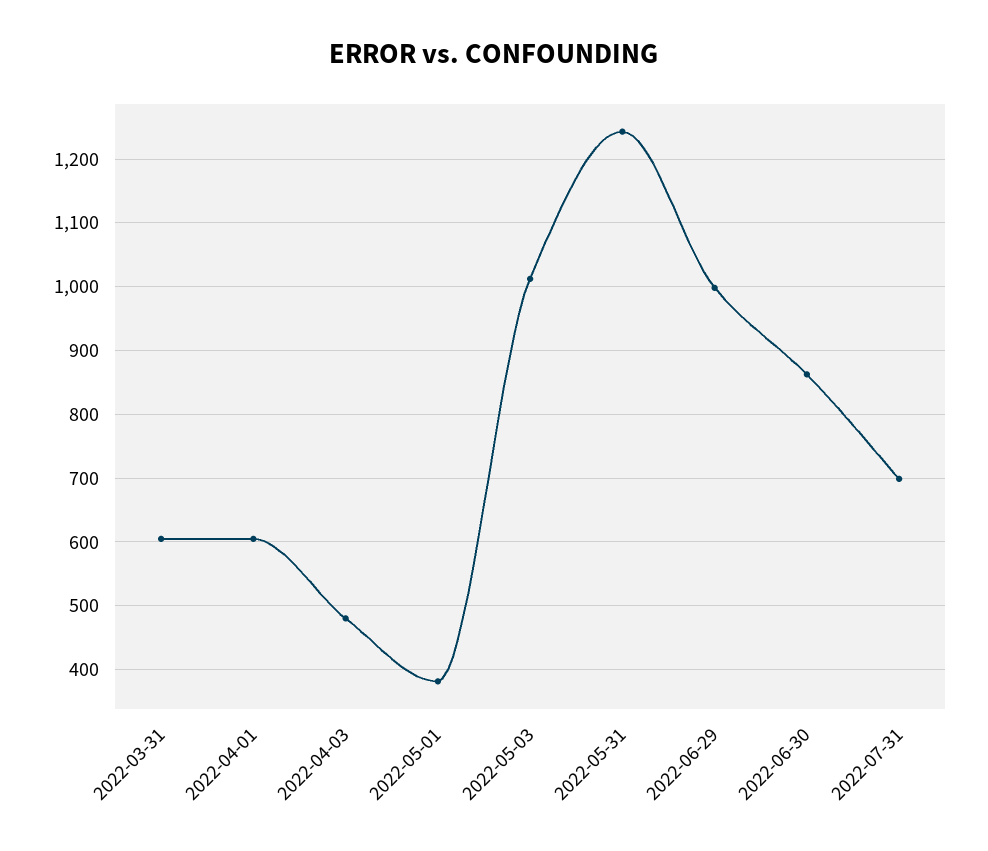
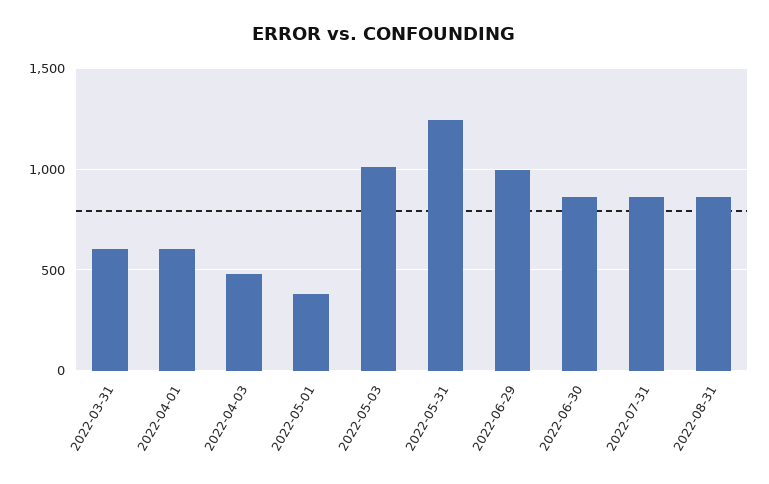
2022-07-31: 700 -> 850
2022-08-31: none -> 850

